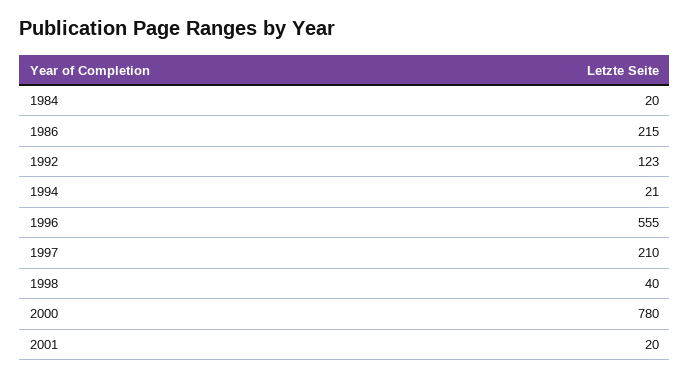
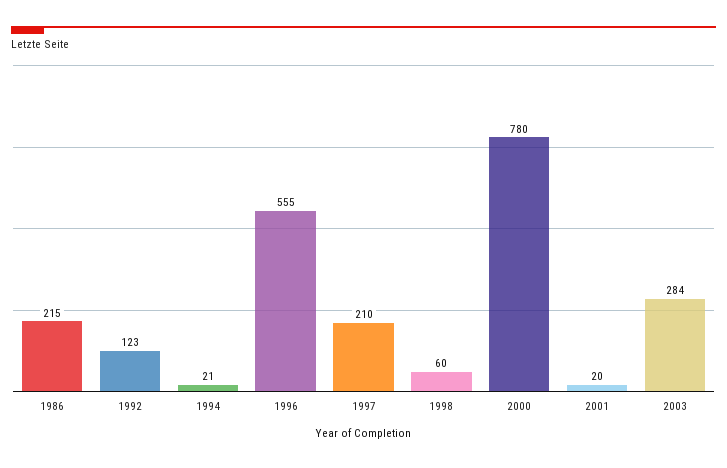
1984: 20 -> none
1998: 40 -> 60
2003: none -> 284

